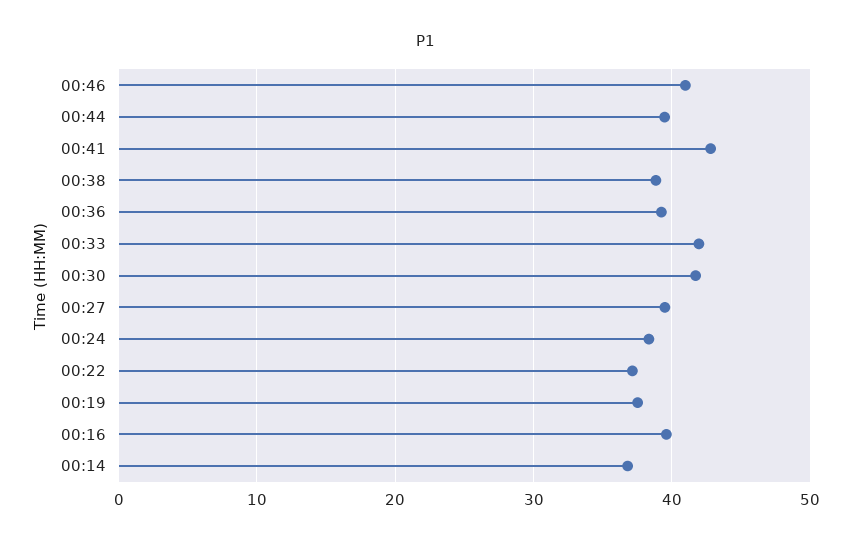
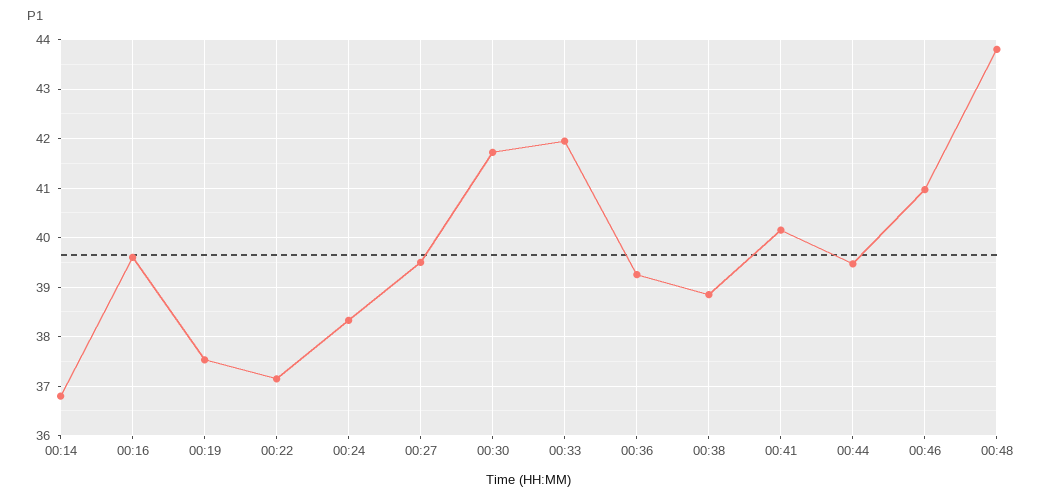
00:41: 43 -> 40.2
00:48: none -> 43.8

